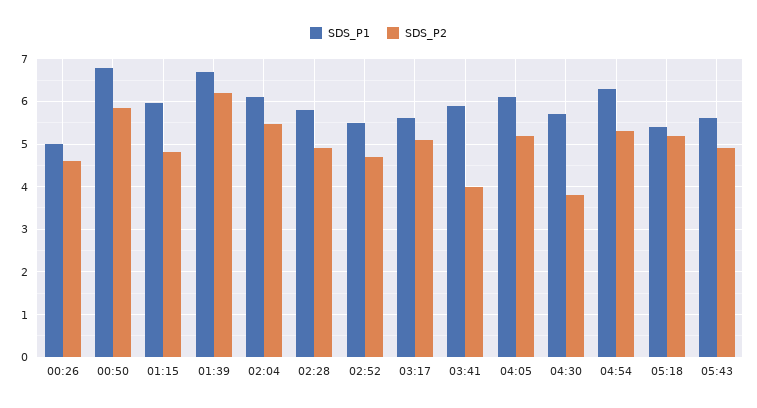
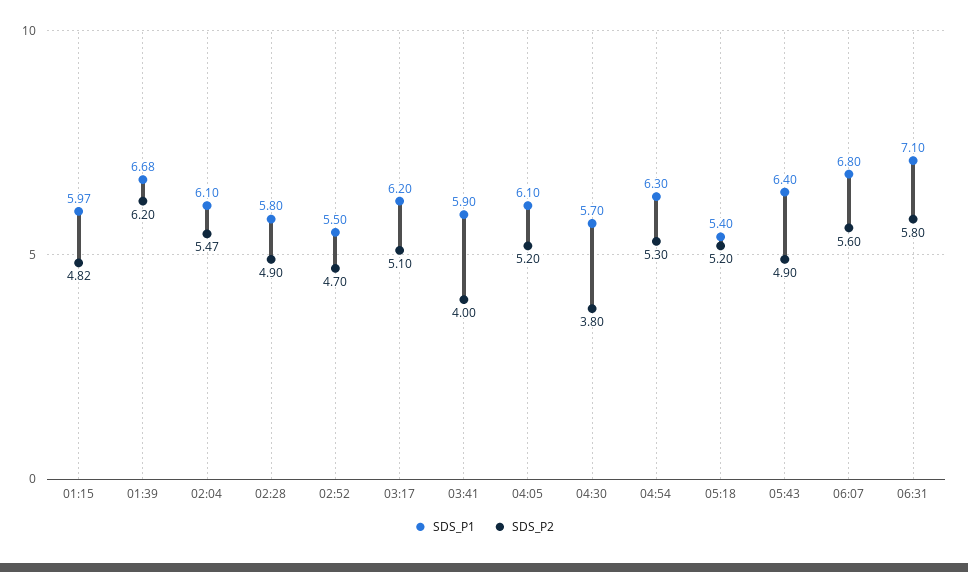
SDS_P1, 00:26: 5 -> none
SDS_P2, 00:26: 4.6 -> none
SDS_P1, 00:50: 6.8 -> none
SDS_P2, 00:50: 5.8 -> none
SDS_P1, 03:17: 5.6 -> 6.2
SDS_P1, 05:43: 5.6 -> 6.4
SDS_P1, 06:07: none -> 6.8
SDS_P2, 06:07: none -> 5.6
SDS_P1, 06:31: none -> 7.1
SDS_P2, 06:31: none -> 5.8

